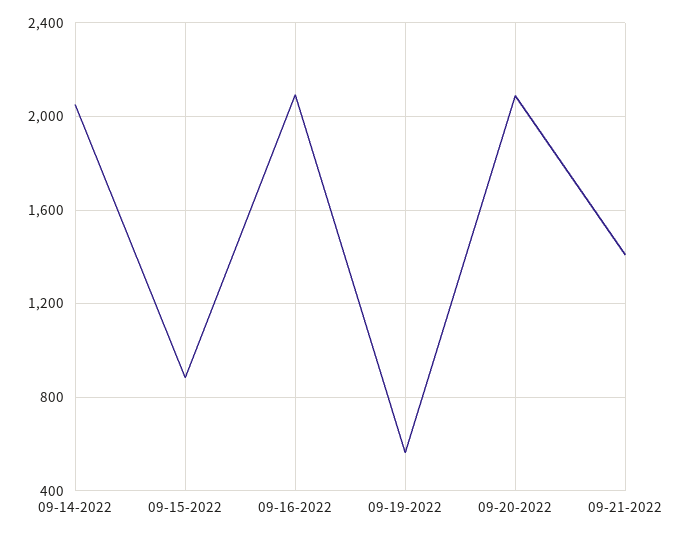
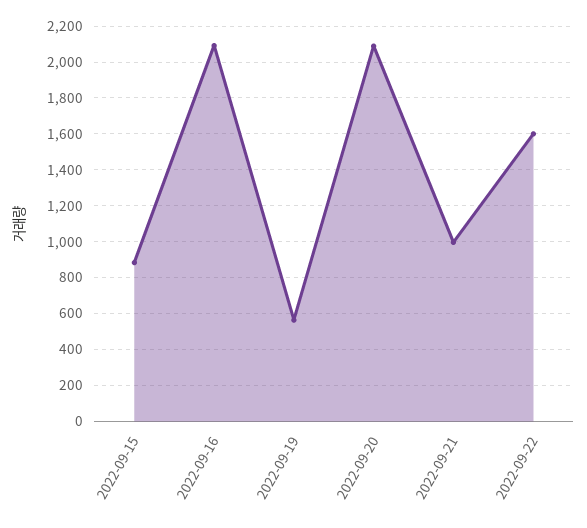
09-14-2022: 2050 -> none
09-21-2022: 1400 -> 1000
2022-09-22: none -> 1600

